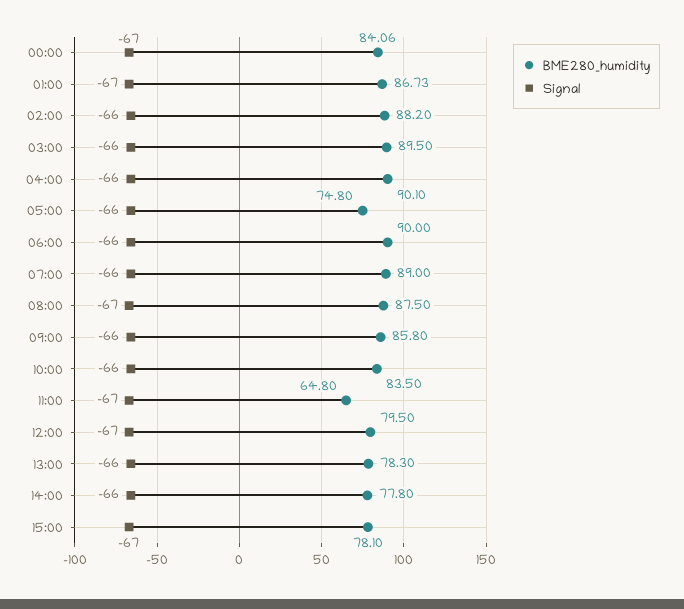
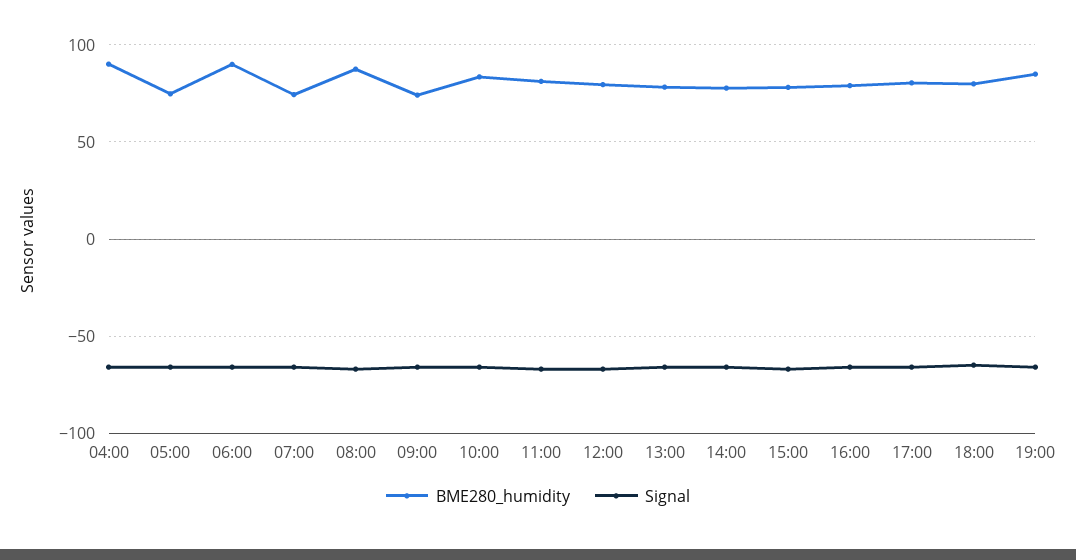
BME280_humidity, 00:00: 84.06 -> none
Signal, 00:00: -67 -> none
BME280_humidity, 01:00: 86.73 -> none
Signal, 01:00: -67 -> none
BME280_humidity, 02:00: 88.2 -> none
Signal, 02:00: -66 -> none
BME280_humidity, 03:00: 89.5 -> none
Signal, 03:00: -66 -> none
BME280_humidity, 07:00: 89 -> 75
BME280_humidity, 09:00: 85.8 -> 75
BME280_humidity, 11:00: 64.8 -> 80
BME280_humidity, 16:00: none -> 80
Signal, 16:00: none -> -65
BME280_humidity, 17:00: none -> 80
Signal, 17:00: none -> -65
BME280_humidity, 18:00: none -> 80
Signal, 18:00: none -> -65
BME280_humidity, 19:00: none -> 85
Signal, 19:00: none -> -65

